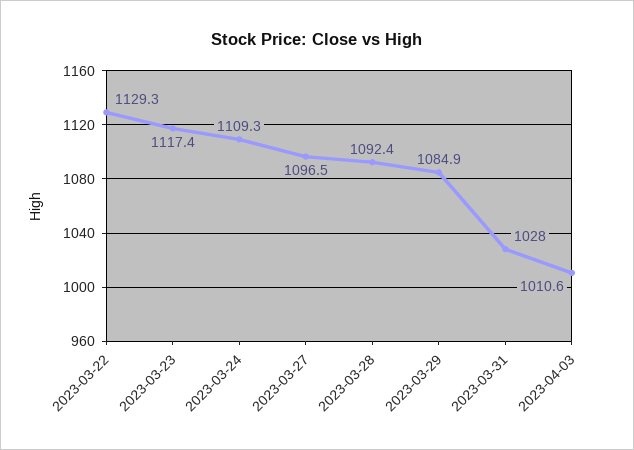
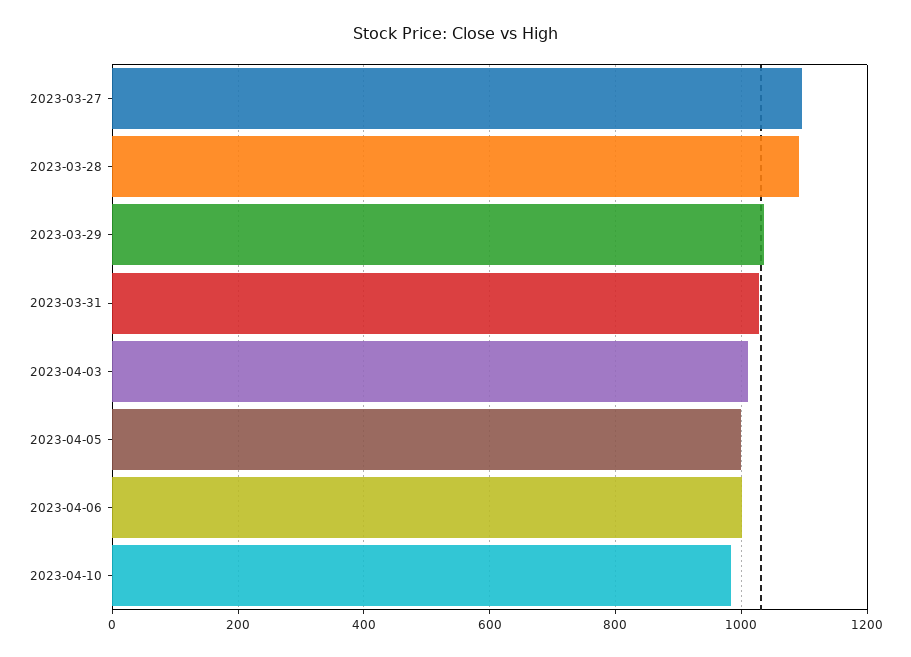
2023-03-22: 1129.3 -> none
2023-03-23: 1117.4 -> none
2023-03-24: 1109.3 -> none
2023-03-29: 1084.9 -> 1040
2023-04-05: none -> 1000
2023-04-06: none -> 1000
2023-04-10: none -> 980

